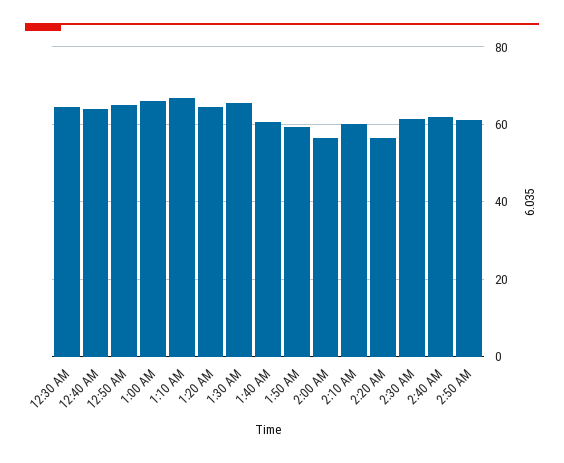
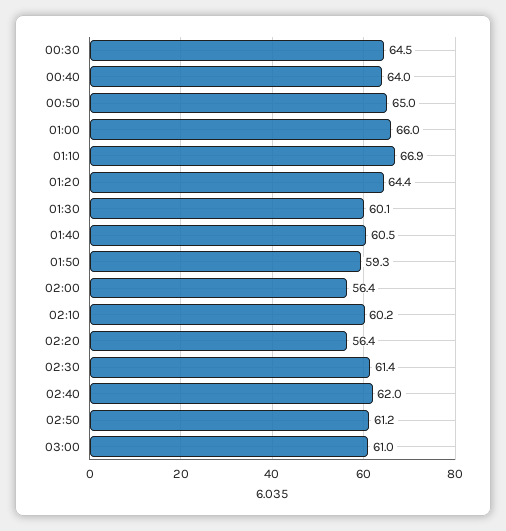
1:30 AM: 66 -> 60.1
03:00: none -> 61

